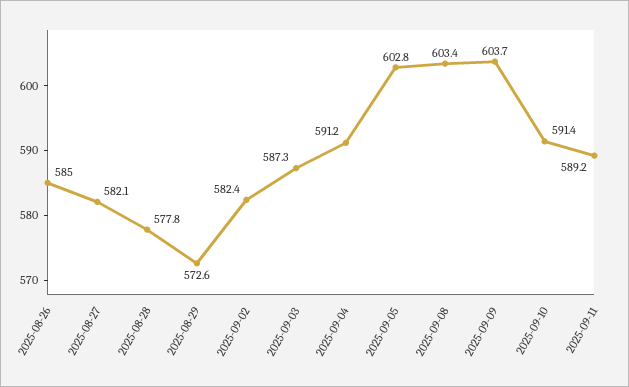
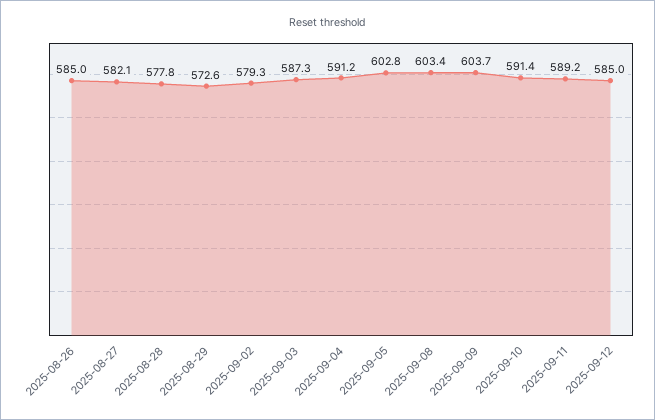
2025-09-02: 582.4 -> 579.3
2025-09-12: none -> 585

